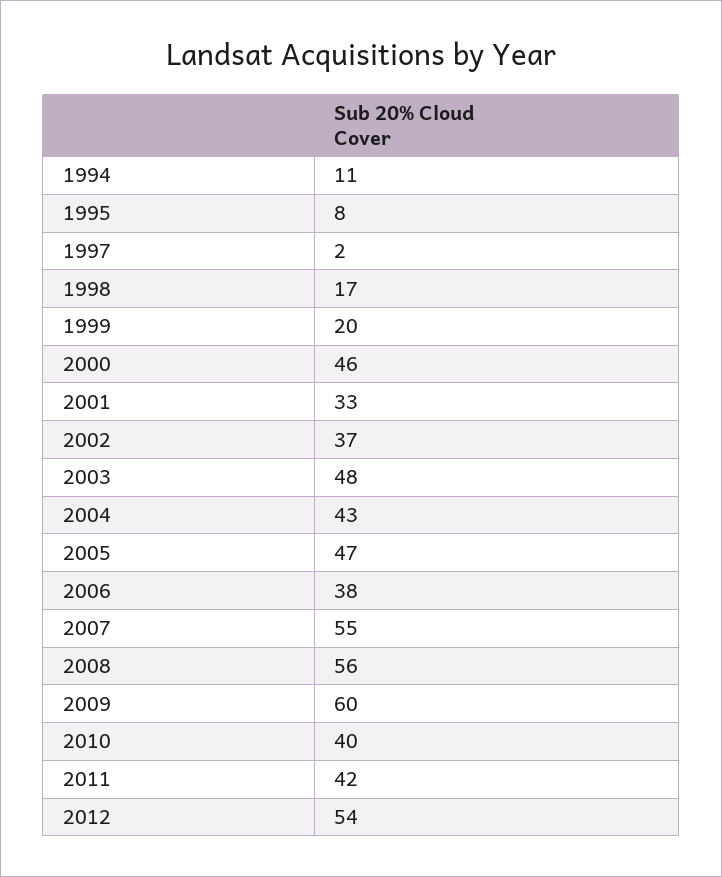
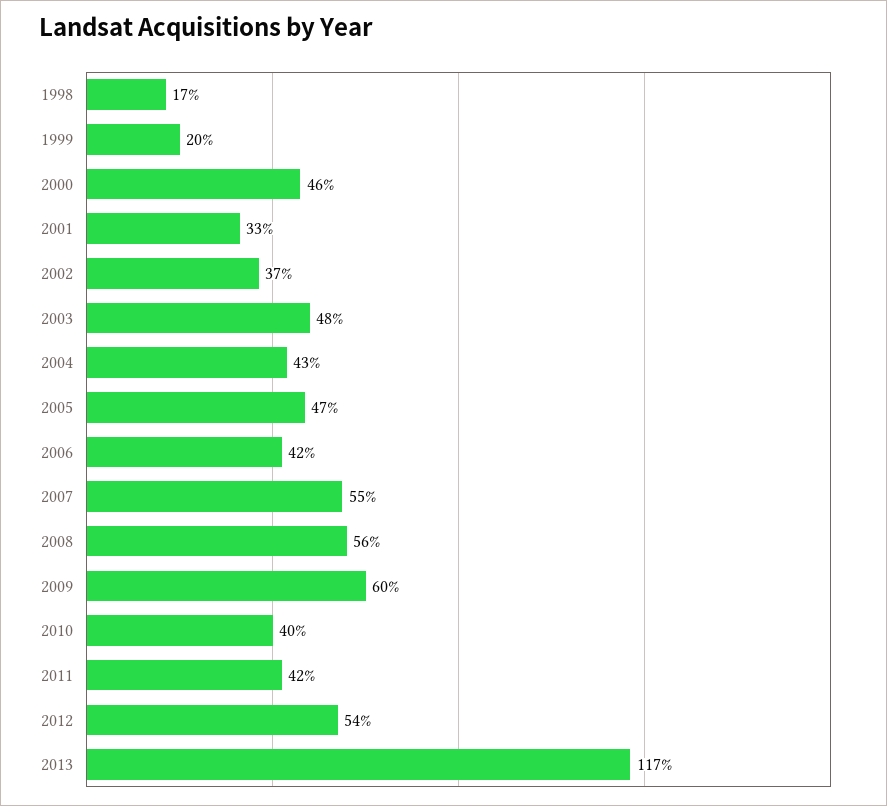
1994: 11 -> none
1995: 8 -> none
1997: 2 -> none
2006: 38 -> 42
2013: none -> 117

